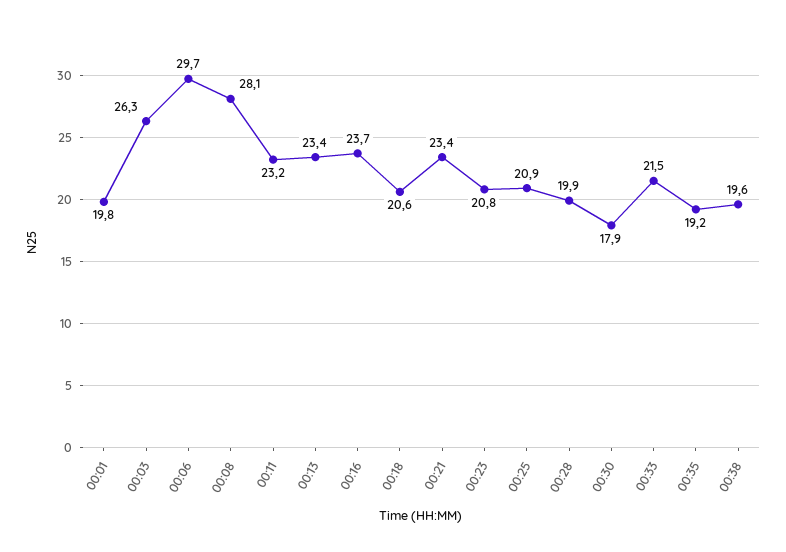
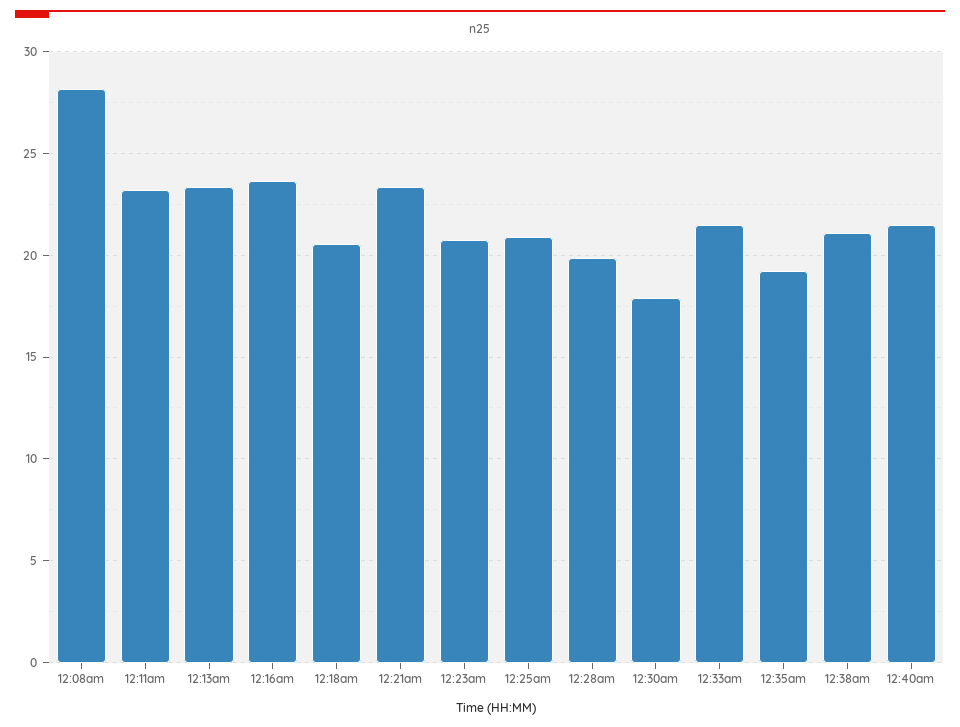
00:01: 19.8 -> none
00:03: 26.3 -> none
00:06: 29.7 -> none
00:38: 19.6 -> 21
12:40am: none -> 21.5

